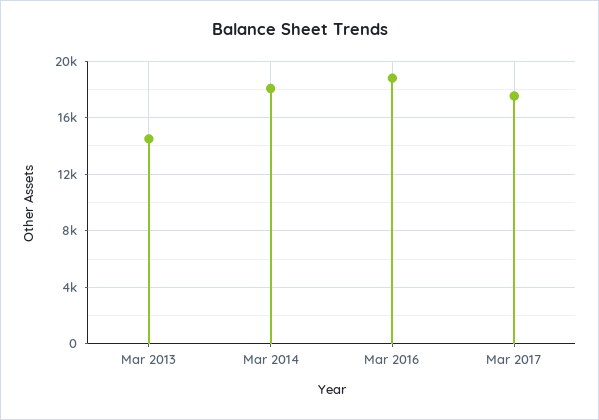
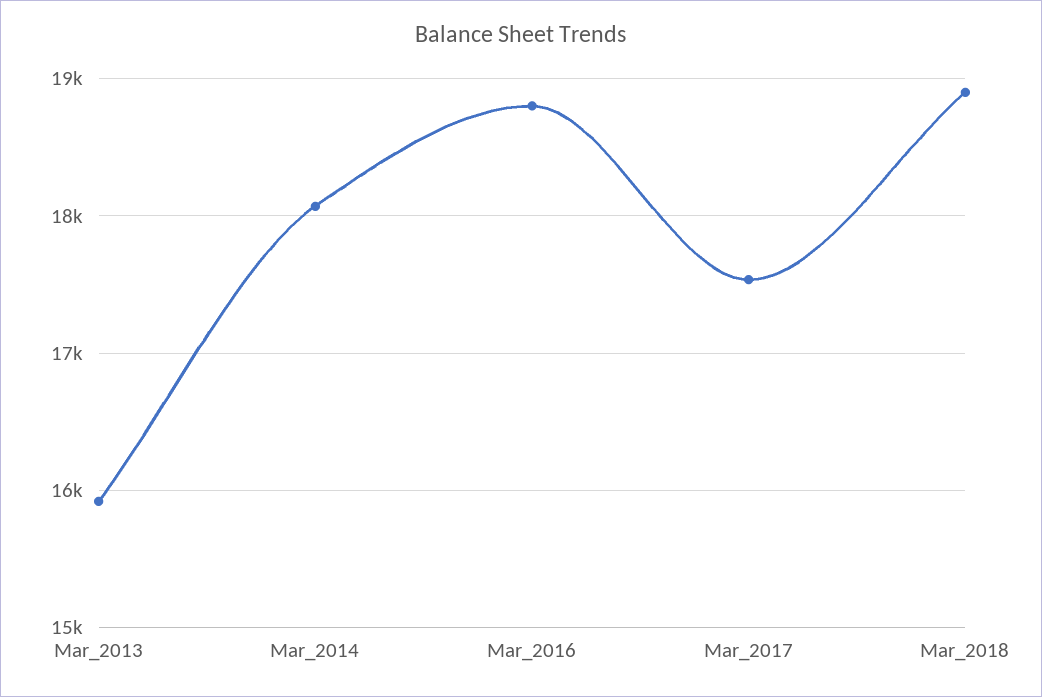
Mar 2013: 14500 -> 15900
Mar_2018: none -> 18900

